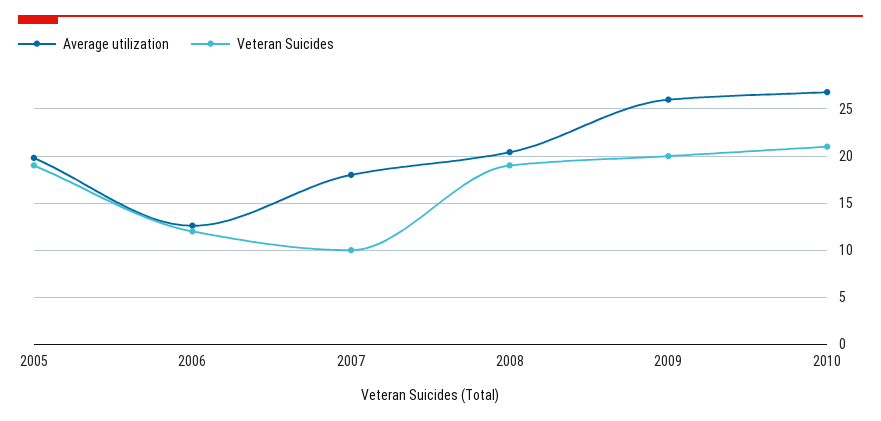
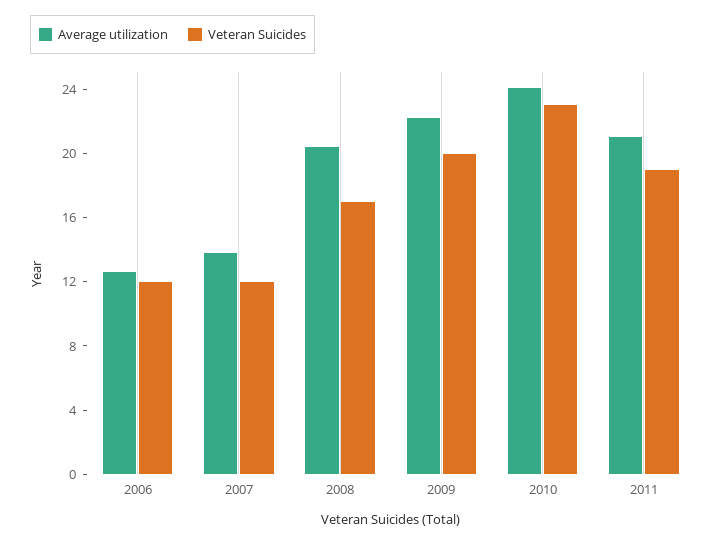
Average utilization, 2005: 20 -> none
Veteran Suicides, 2005: 19 -> none
Average utilization, 2007: 18 -> 14
Veteran Suicides, 2007: 10 -> 12
Veteran Suicides, 2008: 19 -> 17
Average utilization, 2009: 26 -> 22
Average utilization, 2010: 27 -> 24
Veteran Suicides, 2010: 21 -> 23
Average utilization, 2011: none -> 21
Veteran Suicides, 2011: none -> 19

